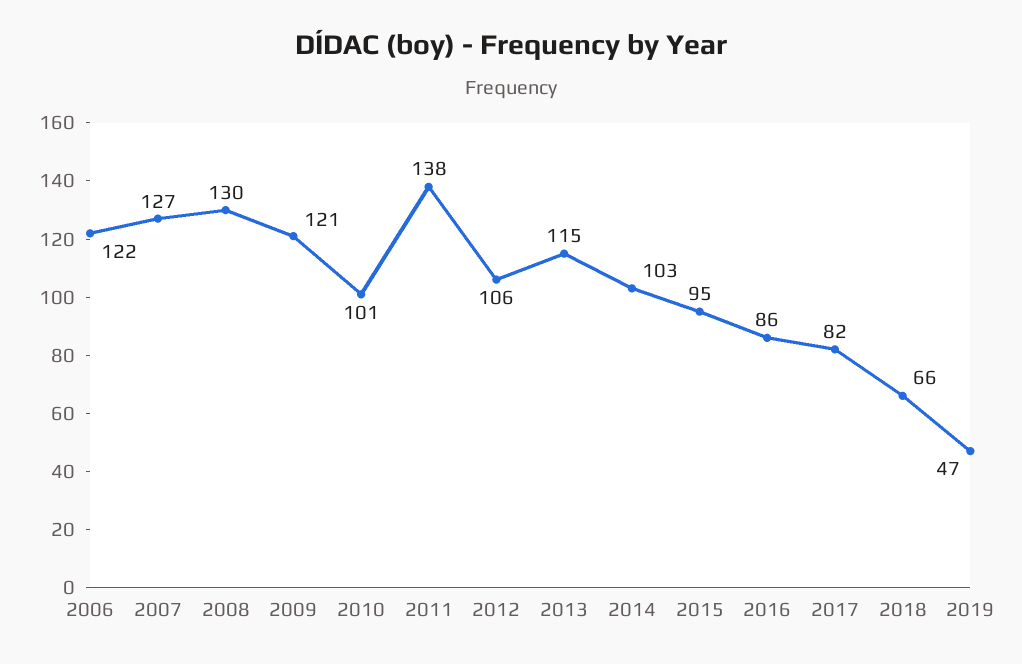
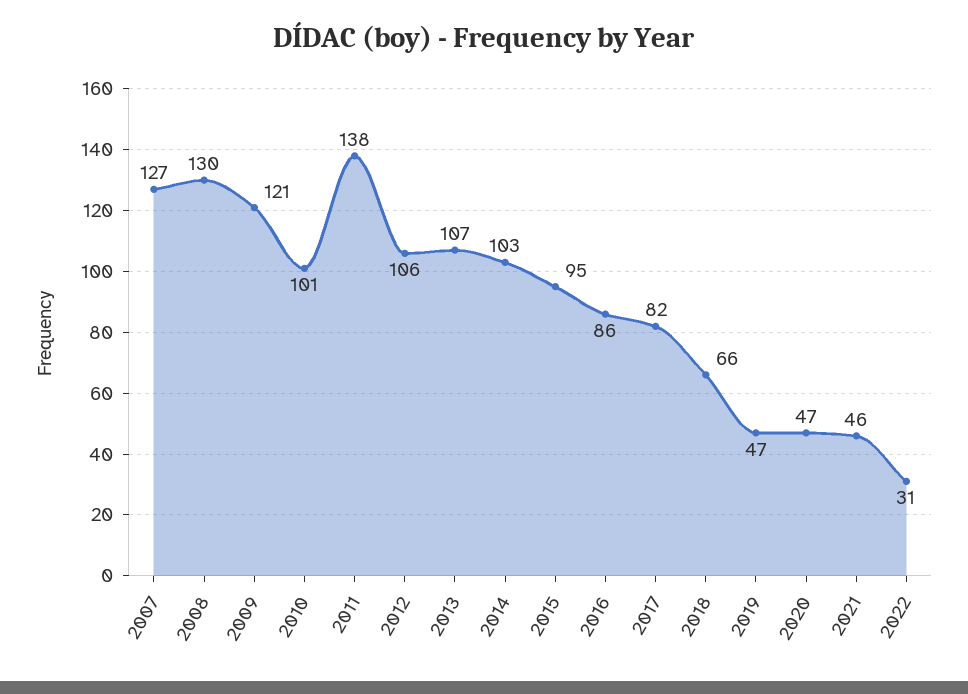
2006: 122 -> none
2013: 115 -> 107
2020: none -> 47
2021: none -> 46
2022: none -> 31

